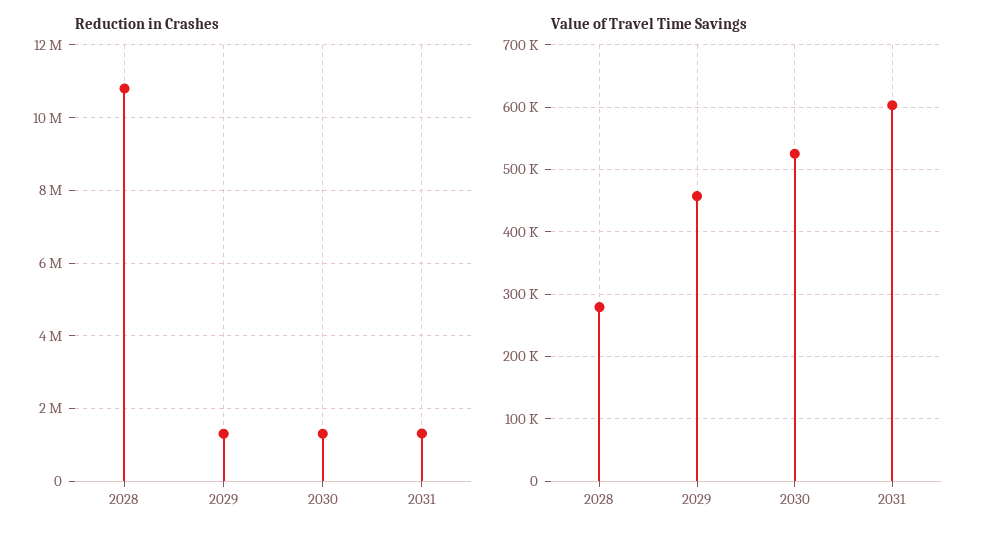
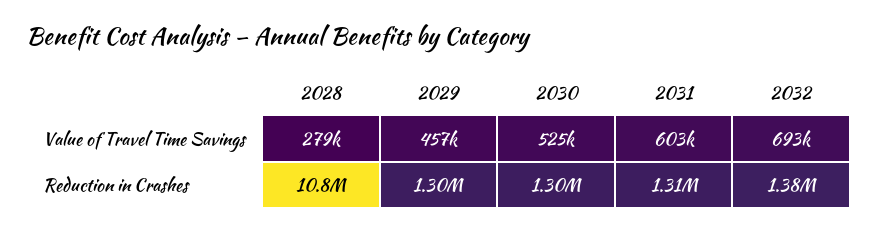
Value of Travel Time Savings, 2032: none -> 693000
Reduction in Crashes, 2032: none -> 1380000

